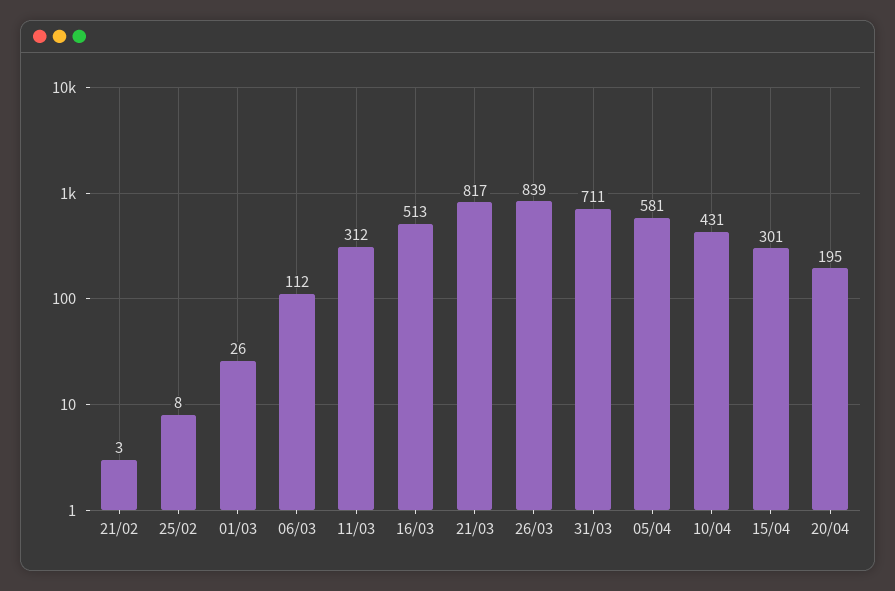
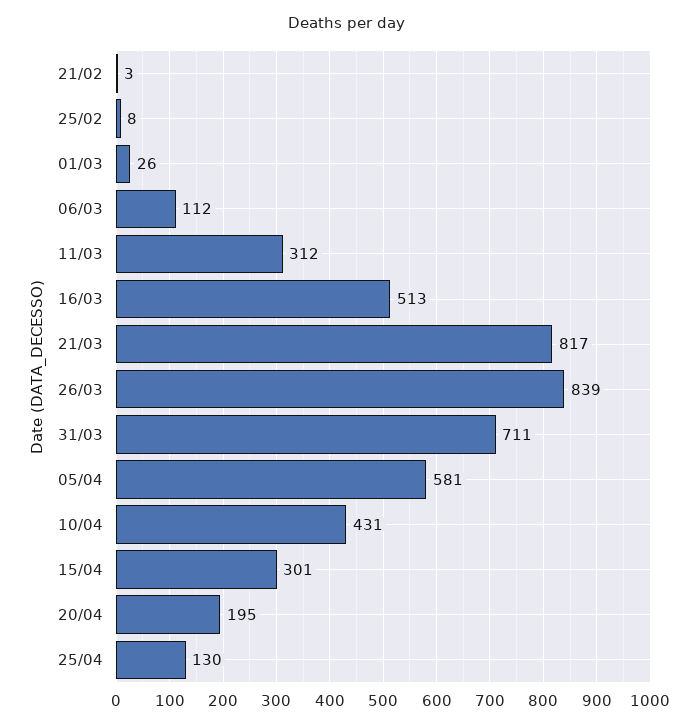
25/04: none -> 130

